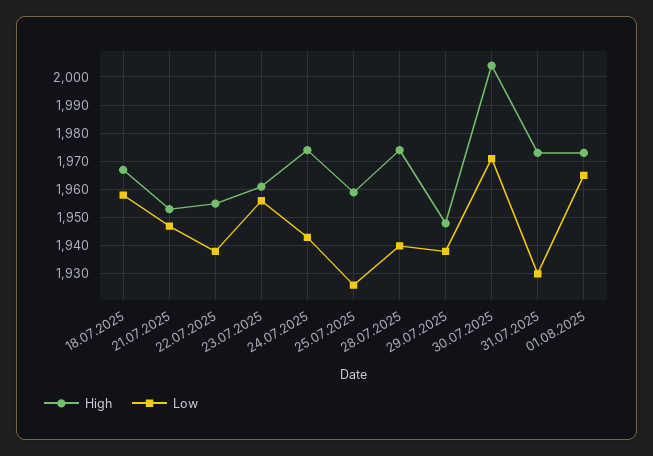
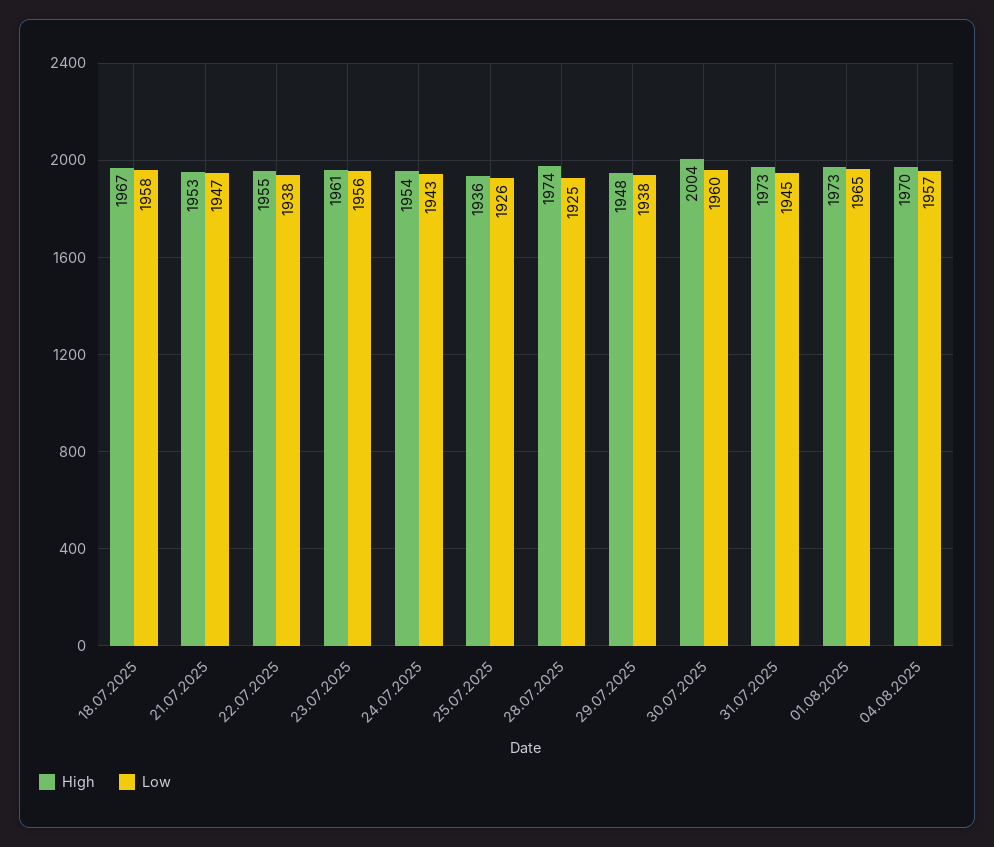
High, 24.07.2025: 1975 -> 1954
High, 25.07.2025: 1960 -> 1936
Low, 28.07.2025: 1940 -> 1925
Low, 30.07.2025: 1970 -> 1960
Low, 31.07.2025: 1930 -> 1945
High, 04.08.2025: none -> 1970
Low, 04.08.2025: none -> 1957

